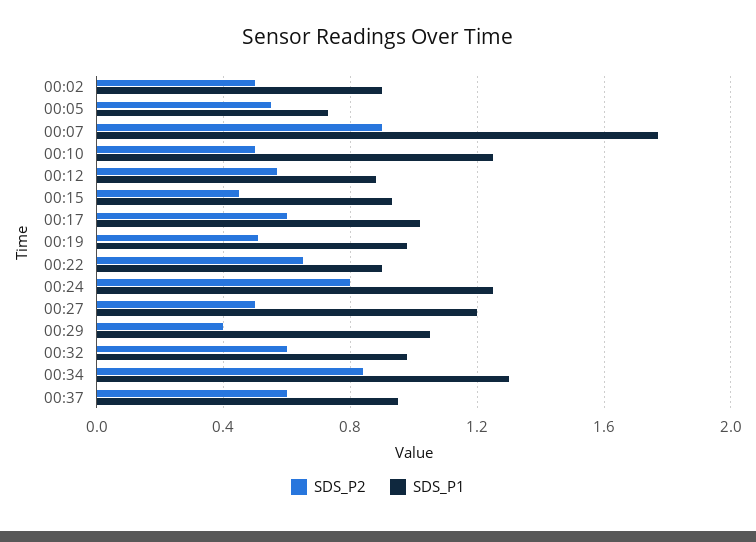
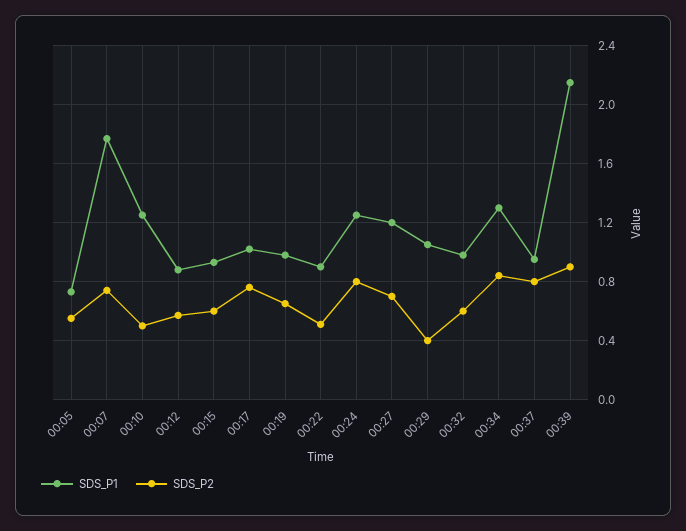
SDS_P2, 00:02: 0.5 -> none
SDS_P1, 00:02: 0.9 -> none
SDS_P2, 00:07: 0.9 -> 0.75
SDS_P2, 00:15: 0.45 -> 0.6
SDS_P2, 00:17: 0.6 -> 0.75
SDS_P2, 00:19: 0.5 -> 0.65
SDS_P2, 00:22: 0.65 -> 0.5
SDS_P2, 00:27: 0.5 -> 0.7
SDS_P2, 00:37: 0.6 -> 0.8
SDS_P1, 00:39: none -> 2.15
SDS_P2, 00:39: none -> 0.9

